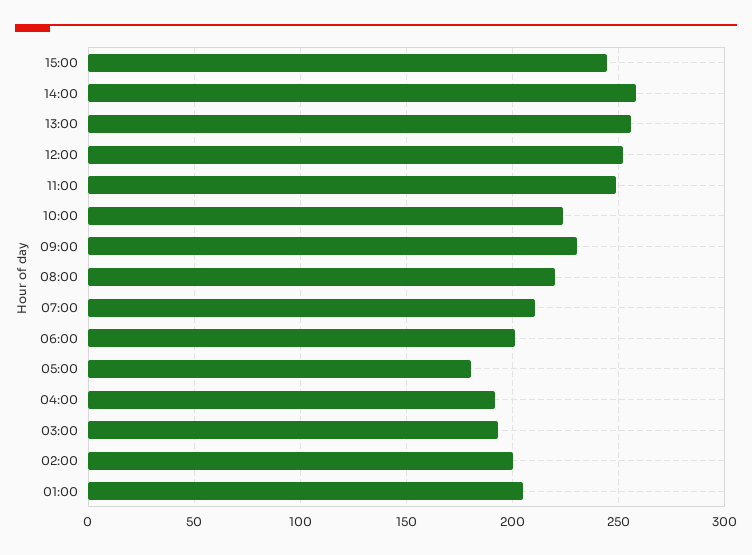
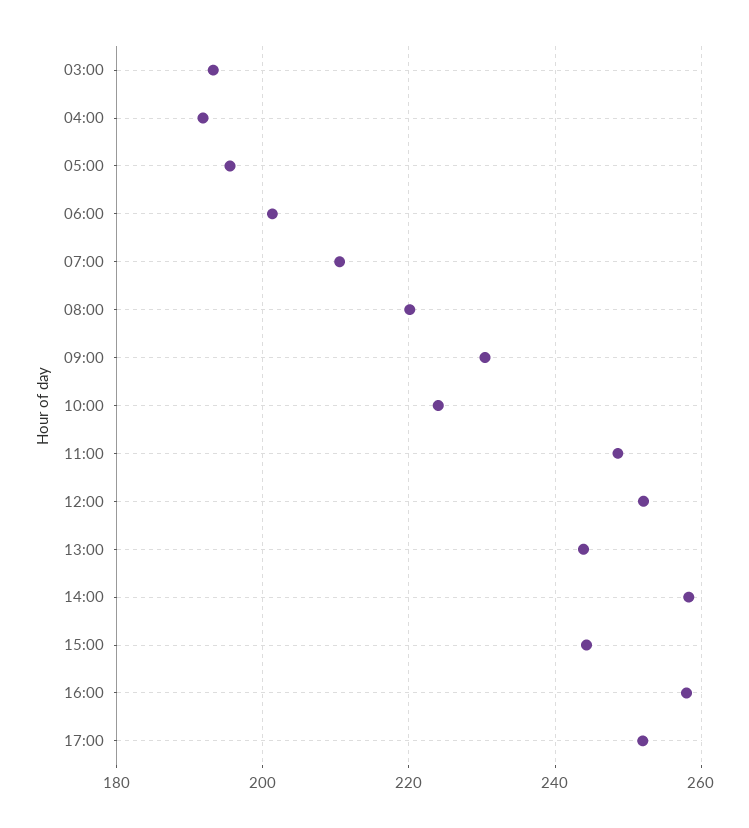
13:00: 255 -> 244
05:00: 180 -> 196
02:00: 200 -> none
01:00: 205 -> none
16:00: none -> 258
17:00: none -> 252

